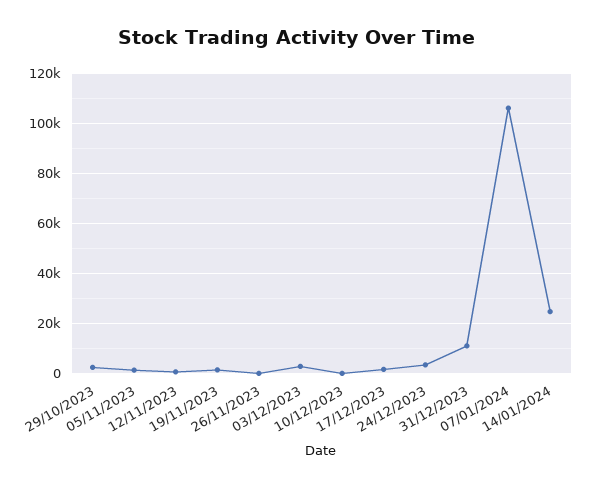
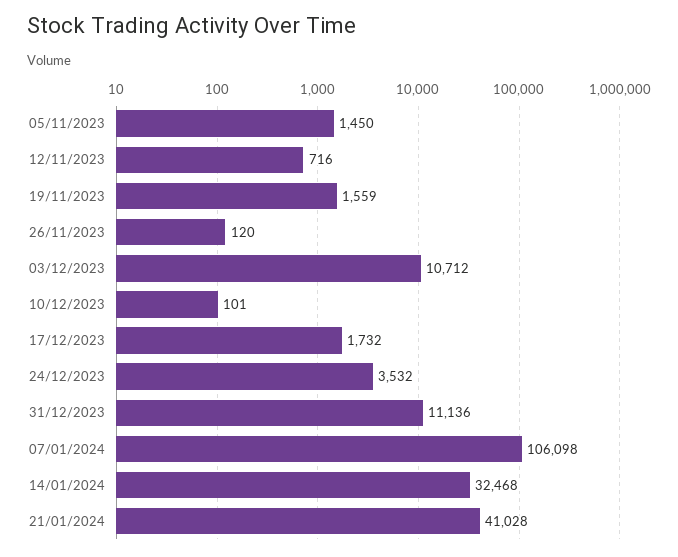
29/10/2023: 2500 -> none
03/12/2023: 2500 -> 10712
14/01/2024: 25000 -> 32468
21/01/2024: none -> 41028

